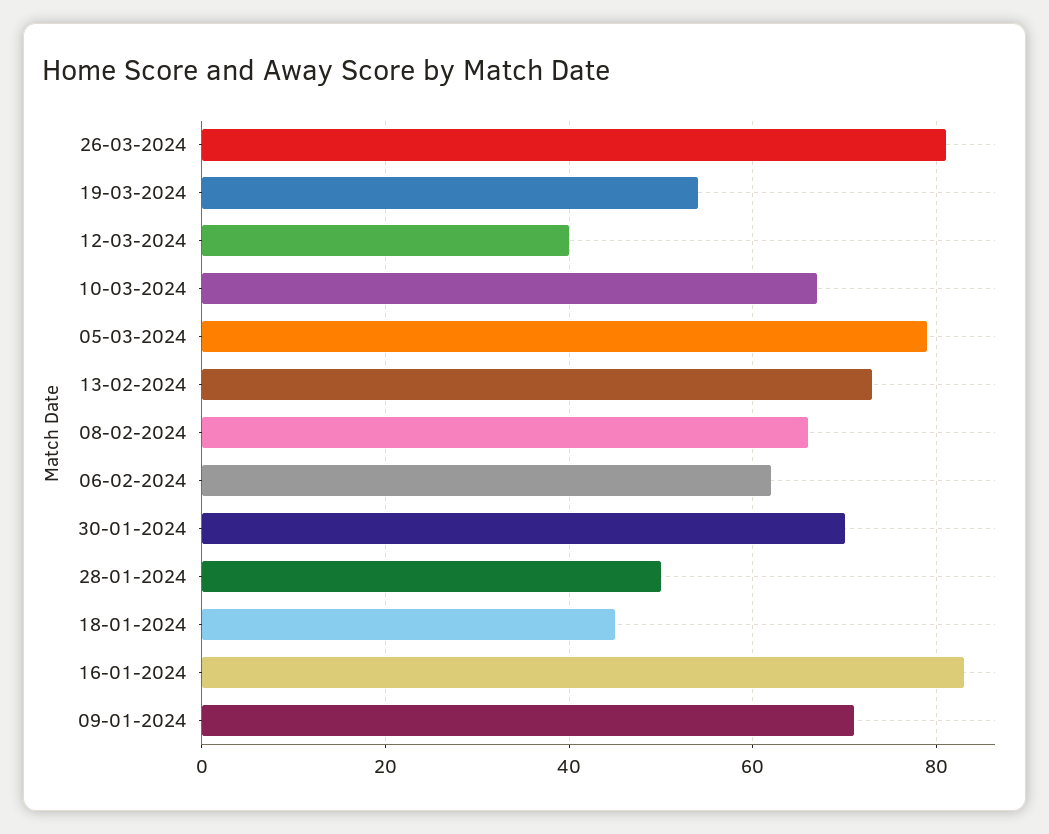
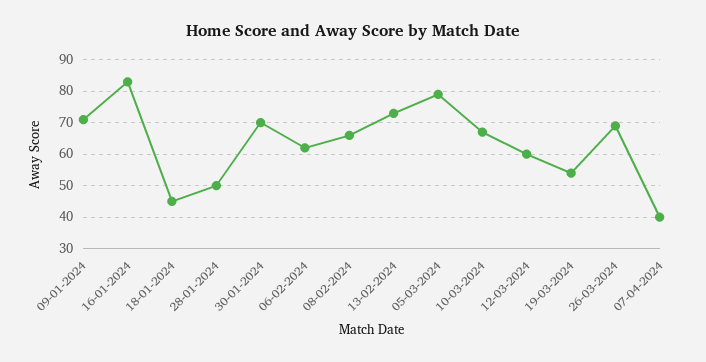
26-03-2024: 80 -> 70
12-03-2024: 40 -> 60
07-04-2024: none -> 40

